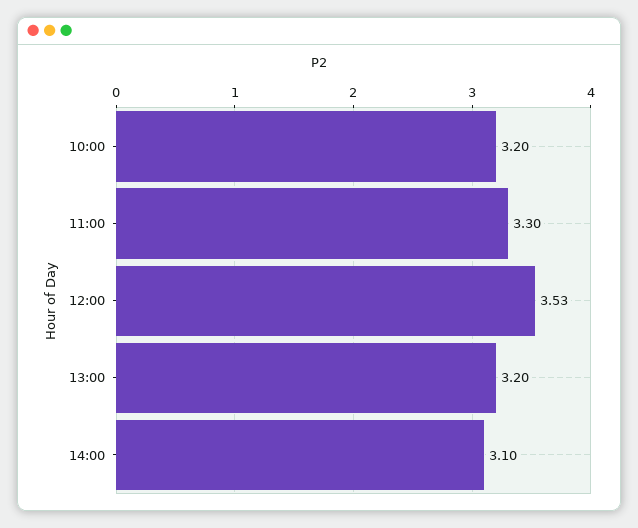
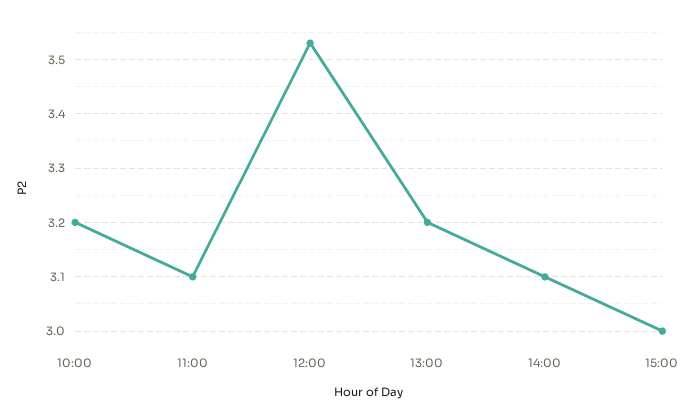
11:00: 3.3 -> 3.1
15:00: none -> 3

